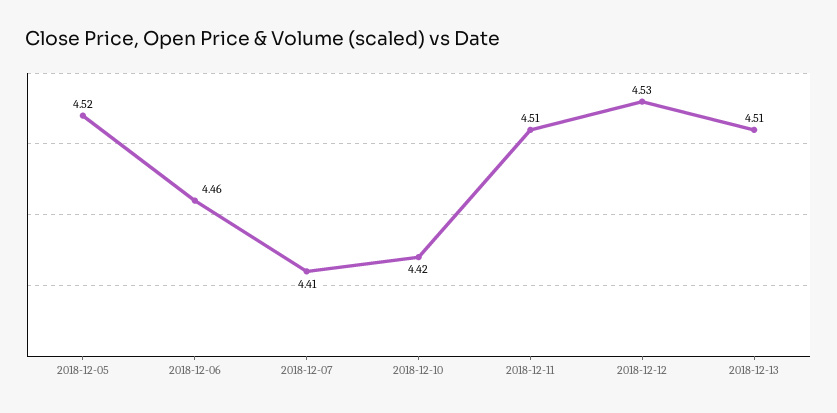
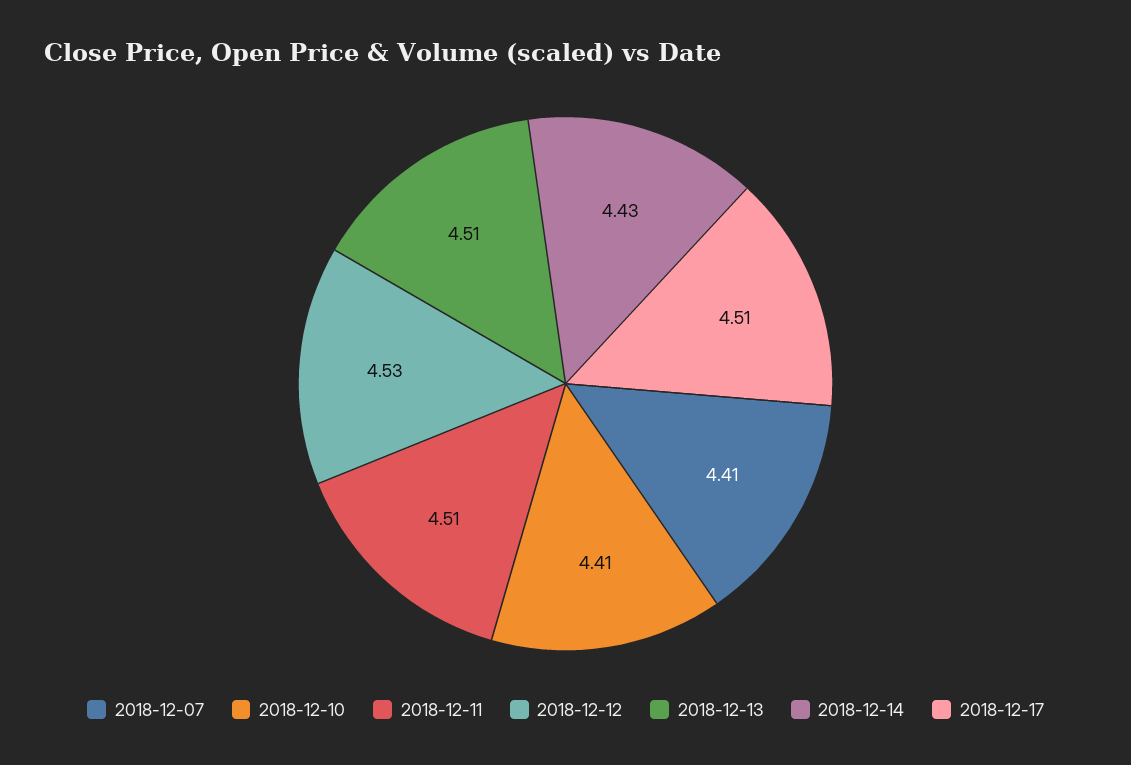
2018-12-05: 4.52 -> none
2018-12-06: 4.46 -> none
2018-12-10: 4.42 -> 4.41
2018-12-14: none -> 4.43
2018-12-17: none -> 4.51

